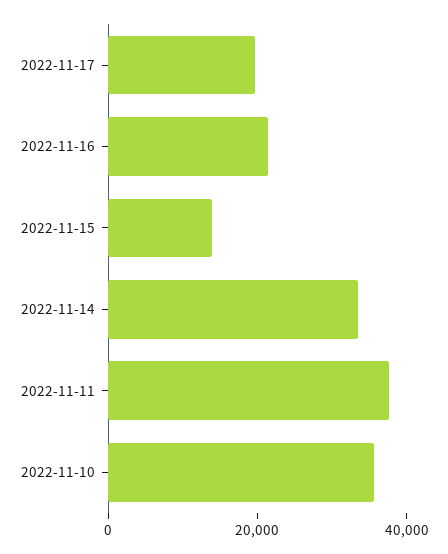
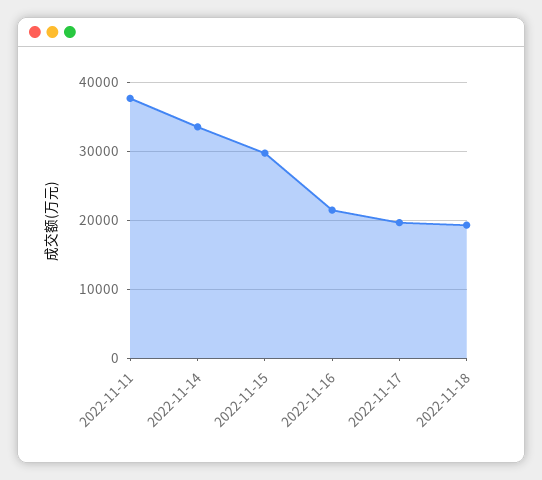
2022-11-15: 15000 -> 30000
2022-11-10: 35000 -> none
2022-11-18: none -> 19000

